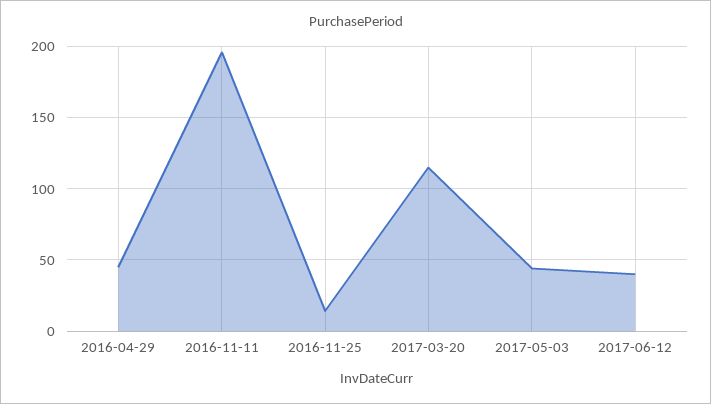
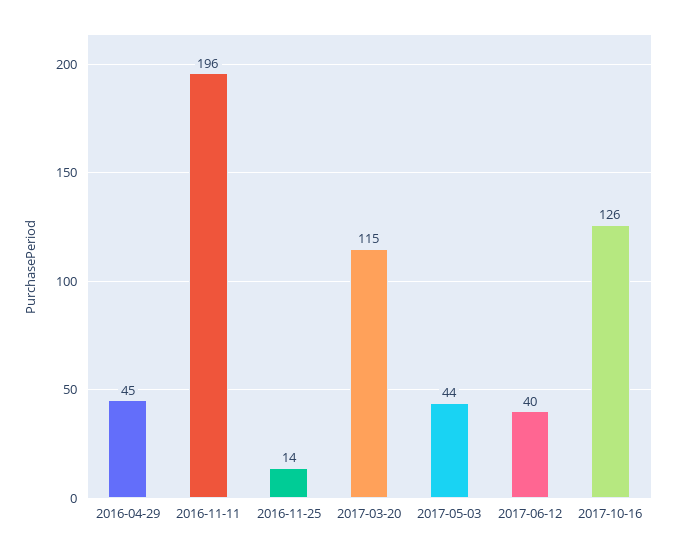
2017-10-16: none -> 126

